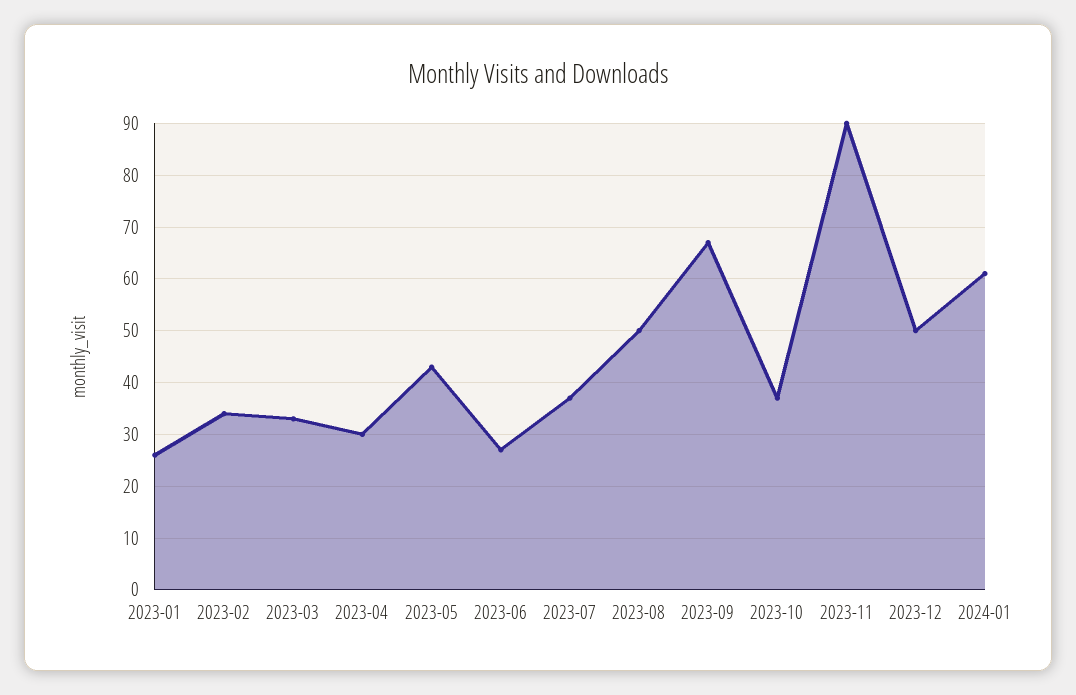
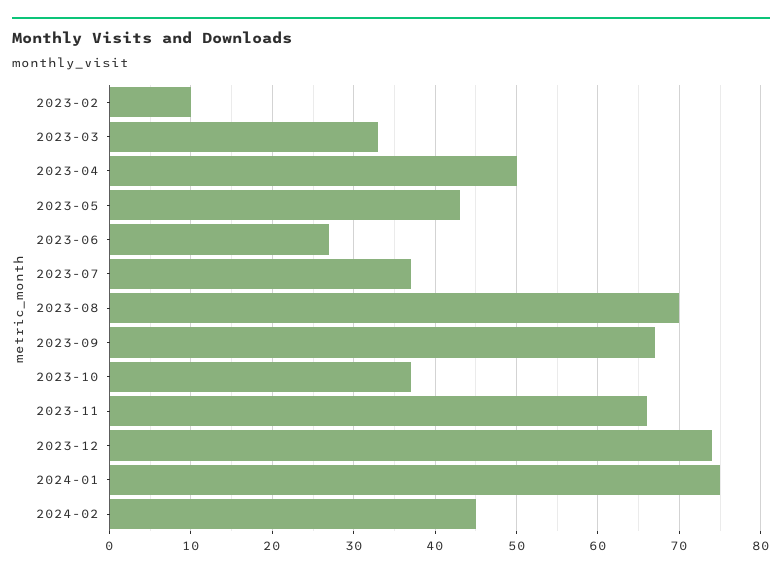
2023-01: 25 -> none
2023-02: 35 -> 10
2023-04: 30 -> 50
2023-08: 50 -> 70
2023-11: 90 -> 66
2023-12: 50 -> 74
2024-01: 60 -> 75
2024-02: none -> 45

